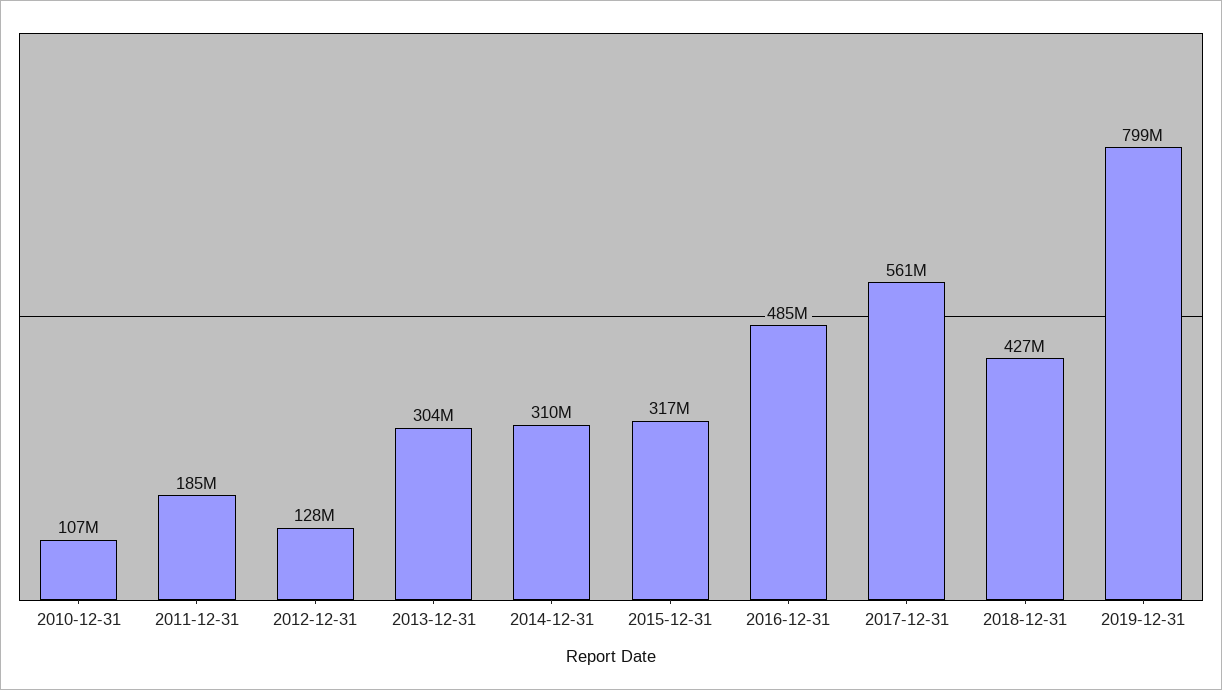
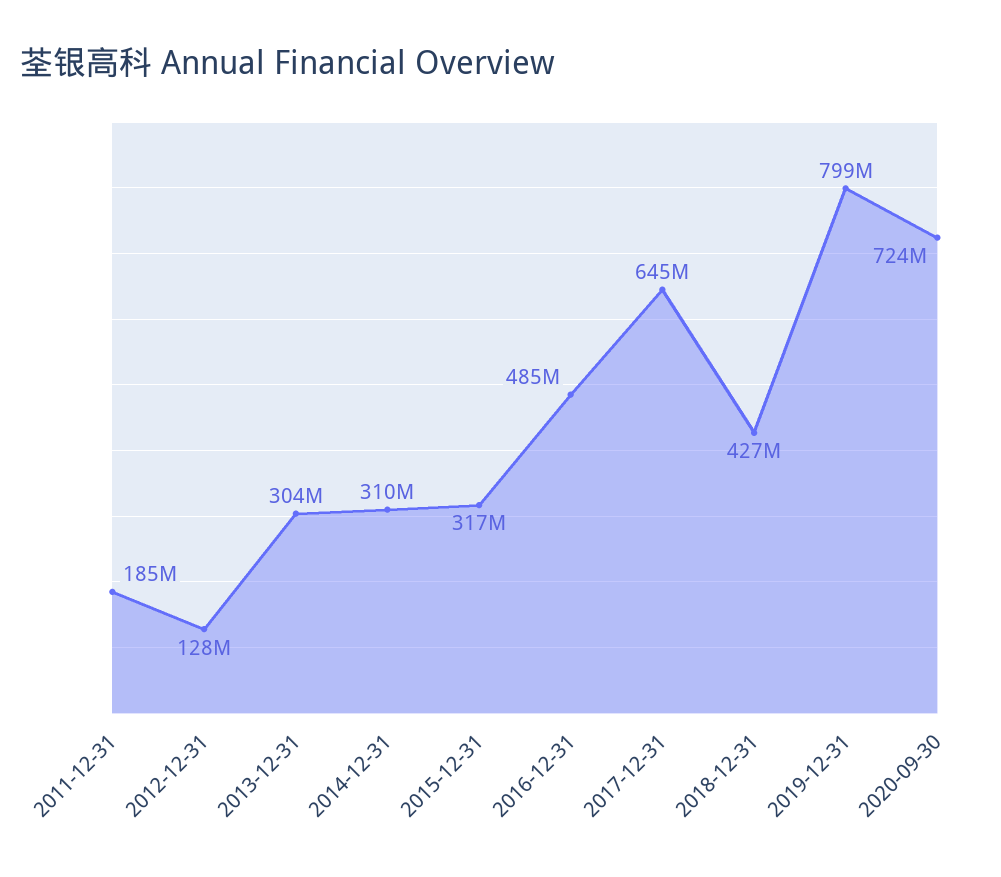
2010-12-31: 107000000 -> none
2017-12-31: 561000000 -> 645000000
2020-09-30: none -> 724000000

